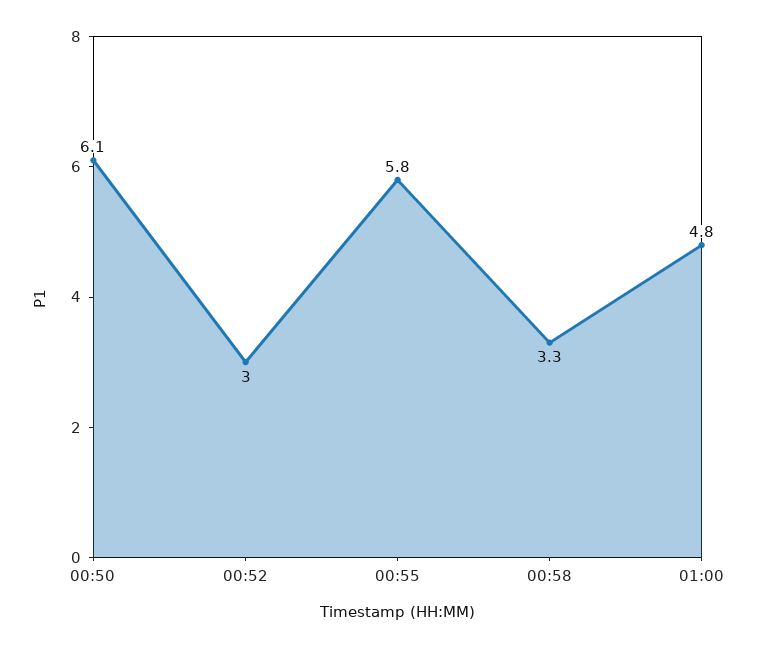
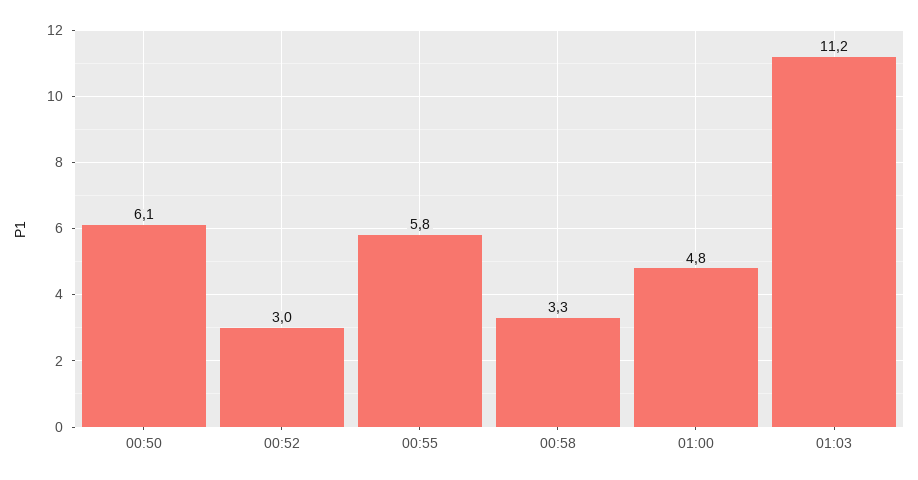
01:03: none -> 11.2

